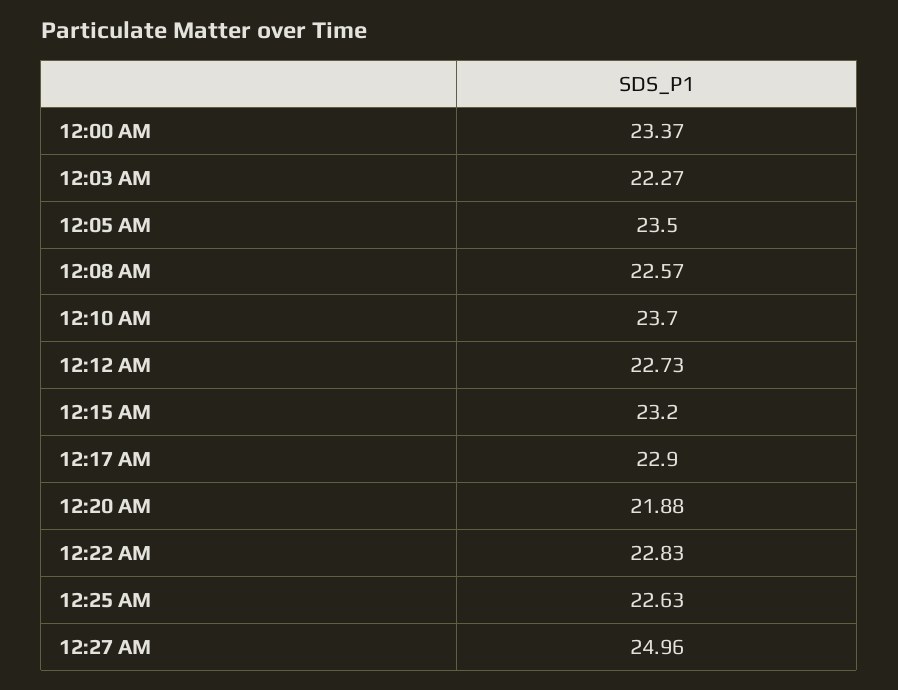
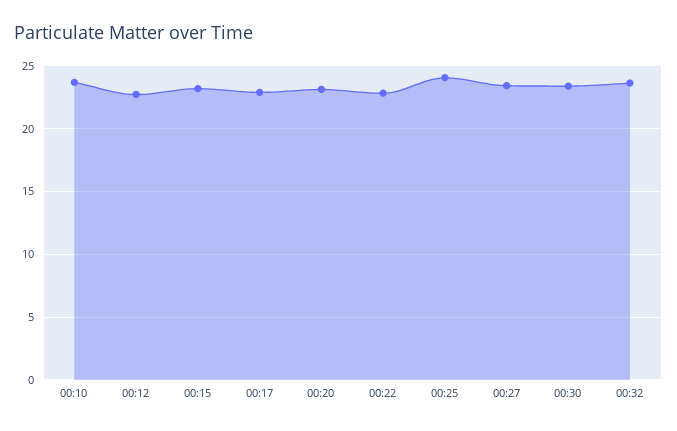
12:00 AM: 23.37 -> none
12:03 AM: 22.27 -> none
12:05 AM: 23.5 -> none
12:08 AM: 22.57 -> none
12:20 AM: 21.88 -> 23
12:25 AM: 22.63 -> 24
12:27 AM: 24.96 -> 23.5
00:30: none -> 23.5
00:32: none -> 23.5

